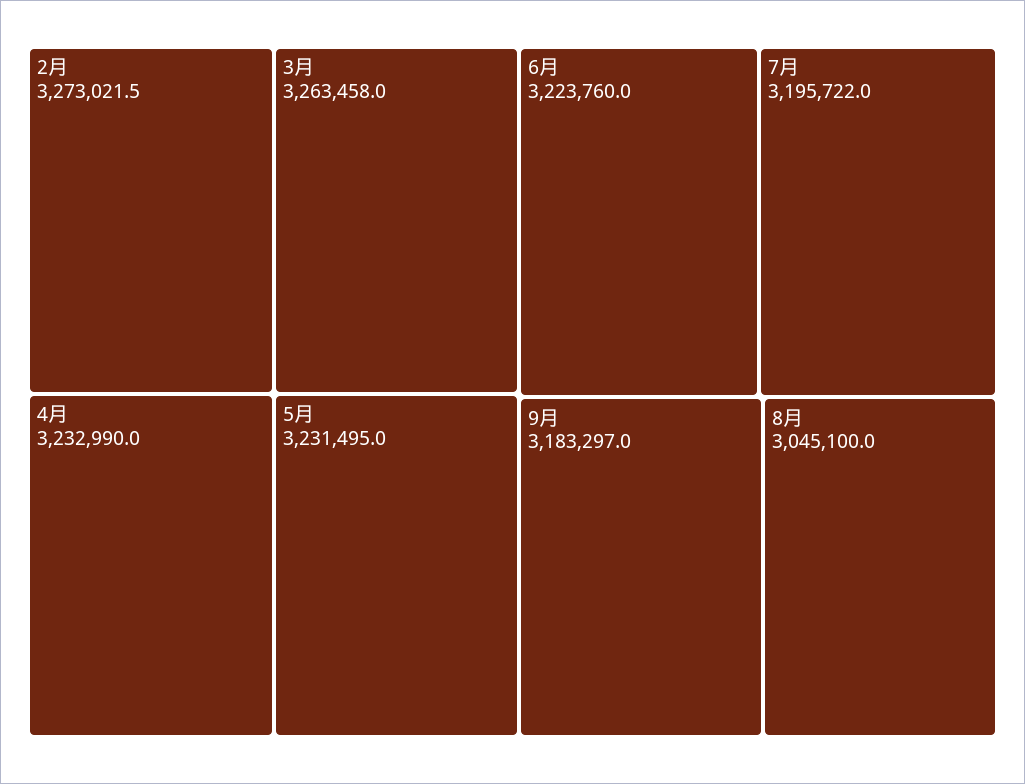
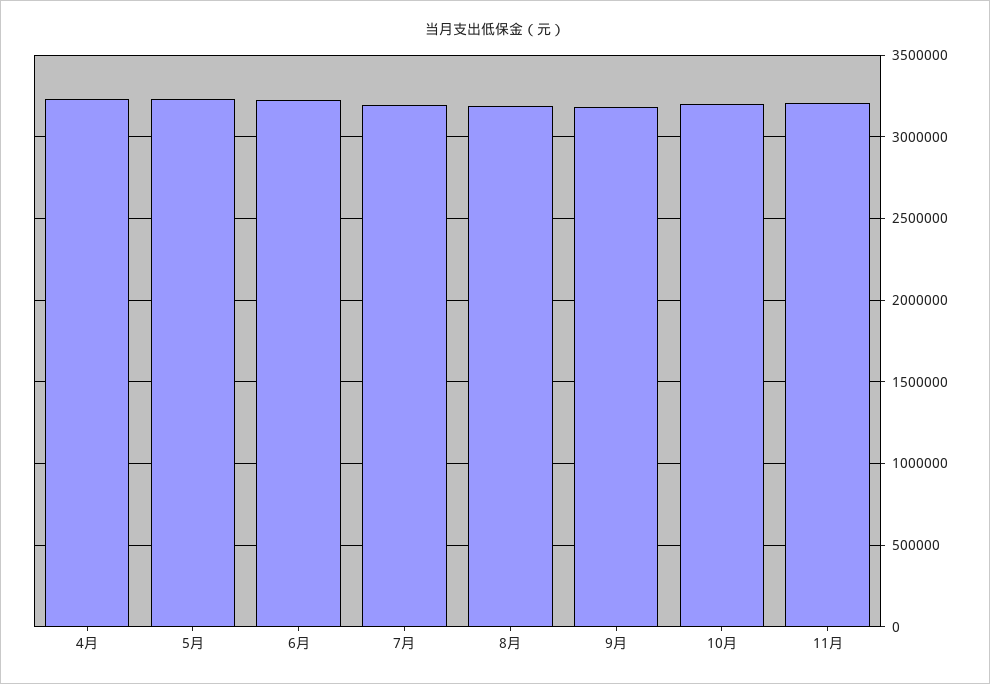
2月: 3273021.5 -> none
3月: 3263458 -> none
8月: 3045100 -> 3200000
10月: none -> 3200000
11月: none -> 3200000

